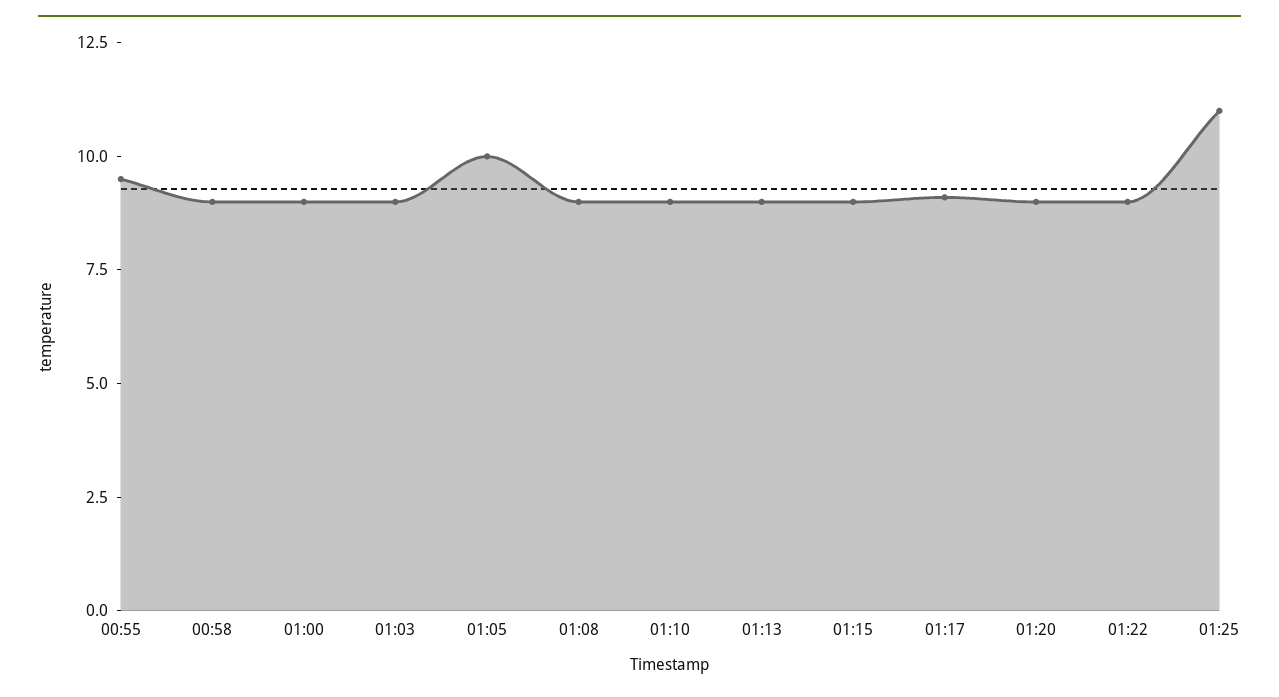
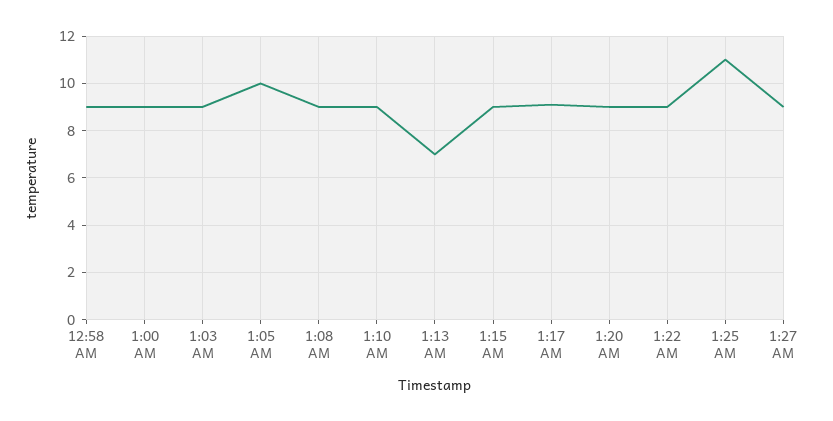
00:55: 9.5 -> none
01:13: 9 -> 7
1:27 AM: none -> 9

